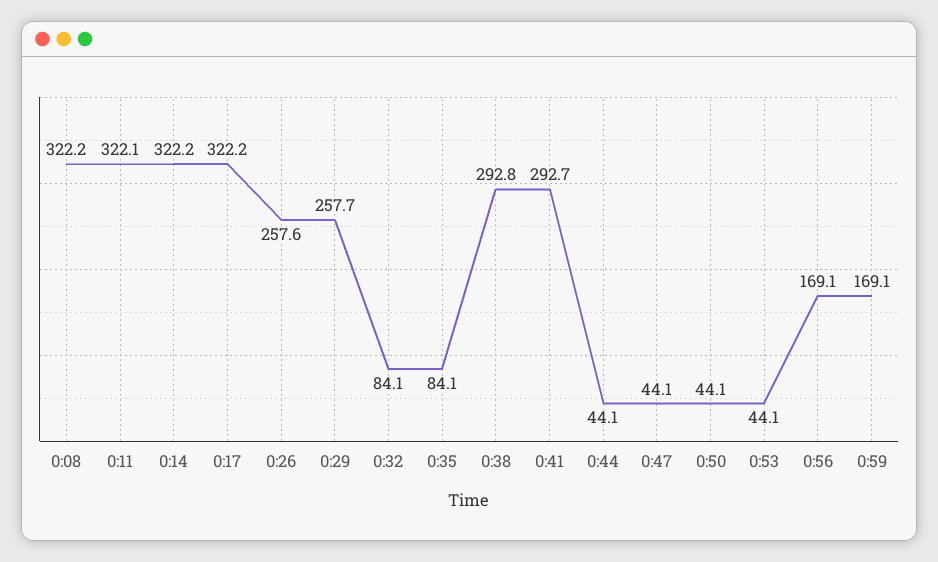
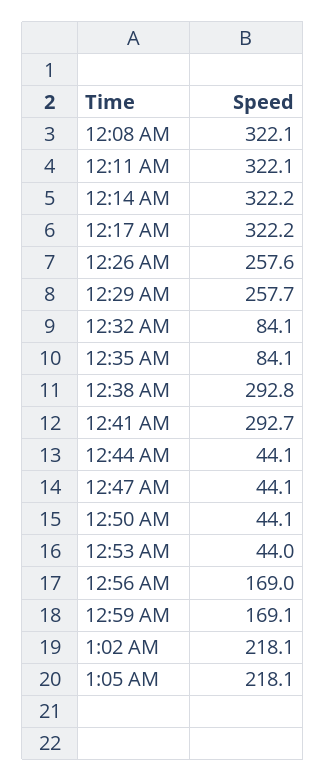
0:08: 322.2 -> 322.1
0:53: 44.1 -> 44
0:56: 169.1 -> 169
1:02 AM: none -> 218.1
1:05 AM: none -> 218.1

